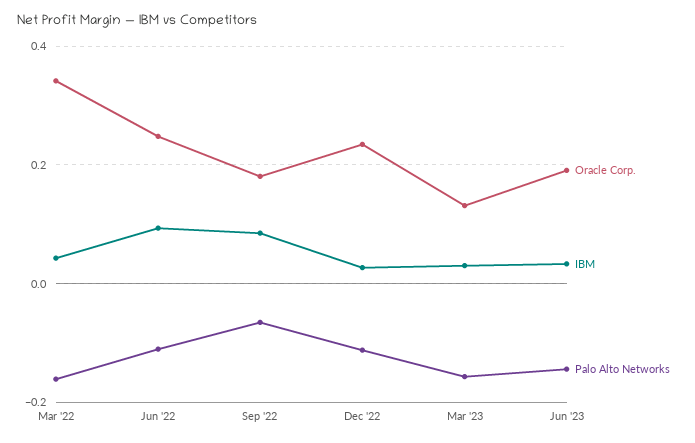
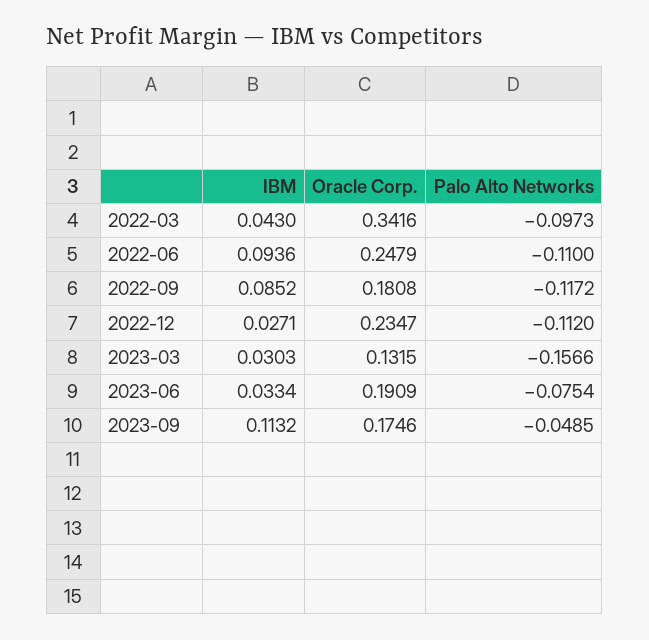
Palo Alto Networks, Mar '22: -0.16 -> -0.0973
Palo Alto Networks, Sep '22: -0.06 -> -0.1172
Palo Alto Networks, Jun '23: -0.14 -> -0.0754
IBM, 2023-09: none -> 0.1132
Oracle Corp., 2023-09: none -> 0.1746
Palo Alto Networks, 2023-09: none -> -0.0485

